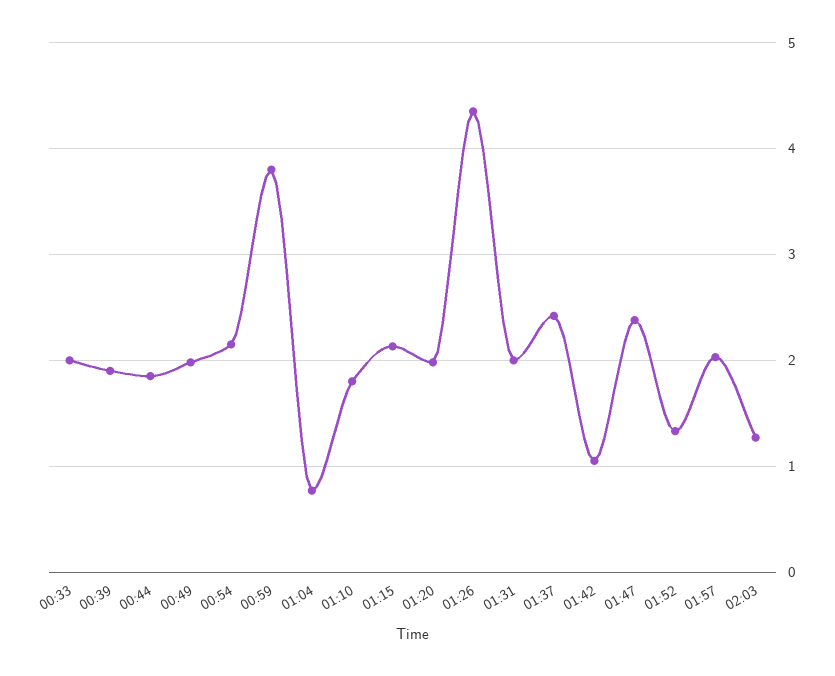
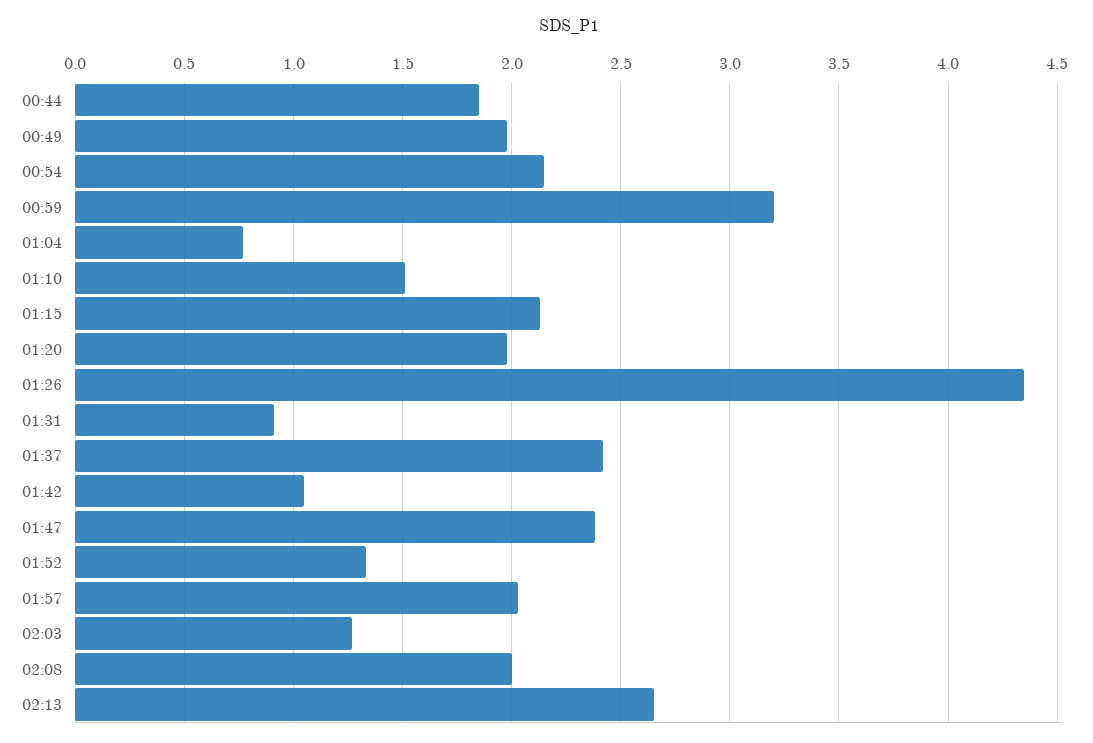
00:33: 2 -> none
00:39: 1.9 -> none
00:59: 3.8 -> 3.2
01:10: 1.8 -> 1.5
01:31: 2 -> 0.9
02:08: none -> 2
02:13: none -> 2.65

